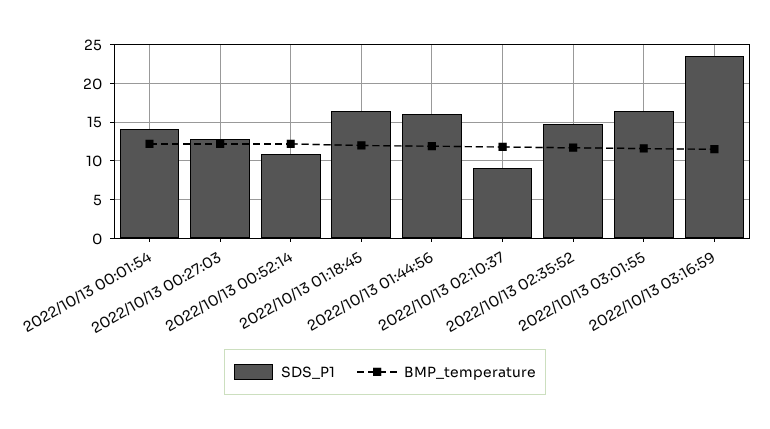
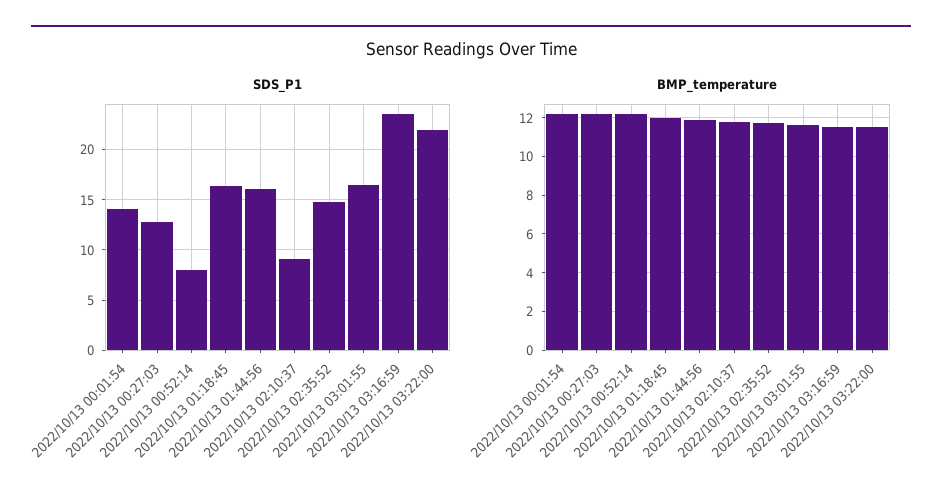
SDS_P1, 2022/10/13 00:52:14: 11 -> 8
SDS_P1, 2022/10/13 03:22:00: none -> 22
BMP_temperature, 2022/10/13 03:22:00: none -> 11.5

